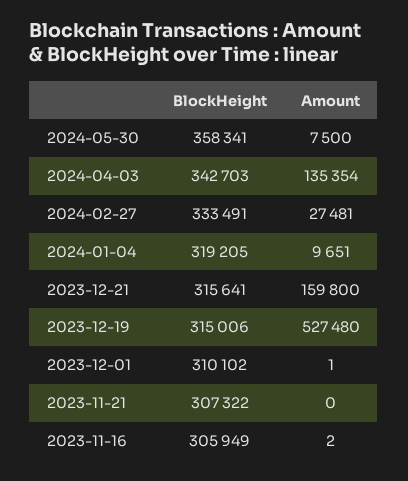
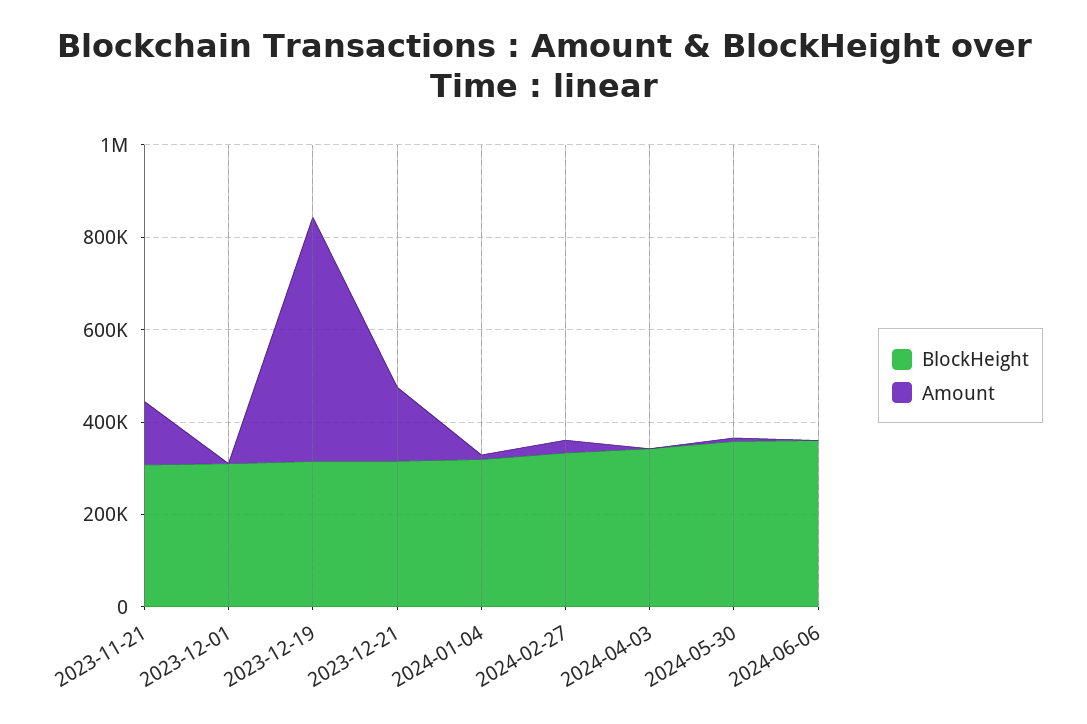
Amount, 2024-04-03: 135354 -> 0
Amount, 2023-11-21: 0 -> 150000
BlockHeight, 2023-11-16: 305949 -> none
Amount, 2023-11-16: 2 -> none
BlockHeight, 2024-06-06: none -> 350000
Amount, 2024-06-06: none -> 0

